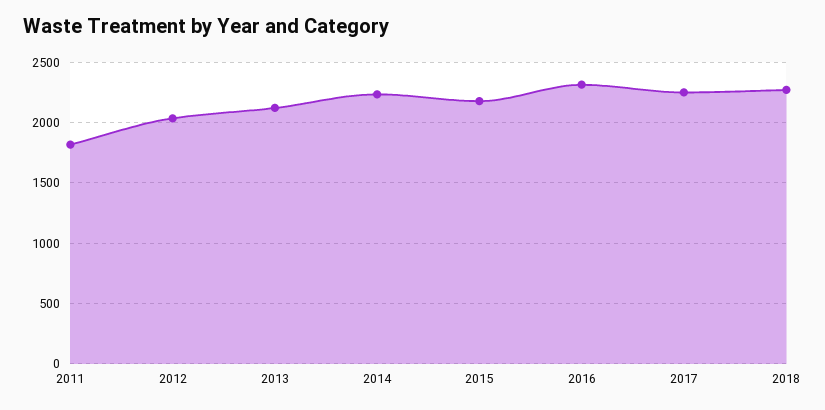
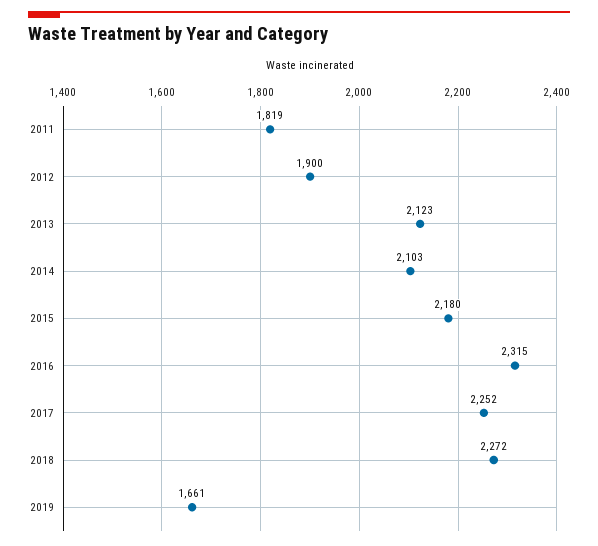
2012: 2050 -> 1900
2014: 2250 -> 2103
2019: none -> 1661

